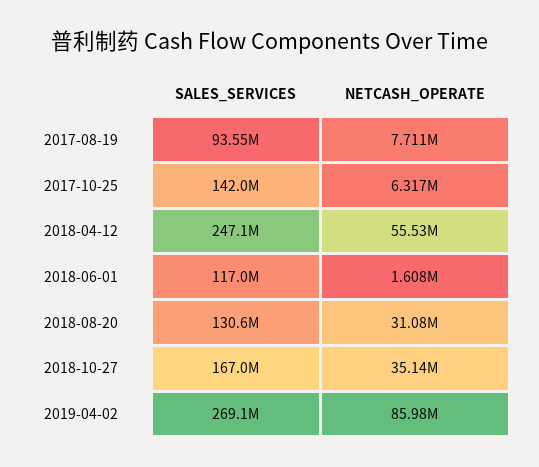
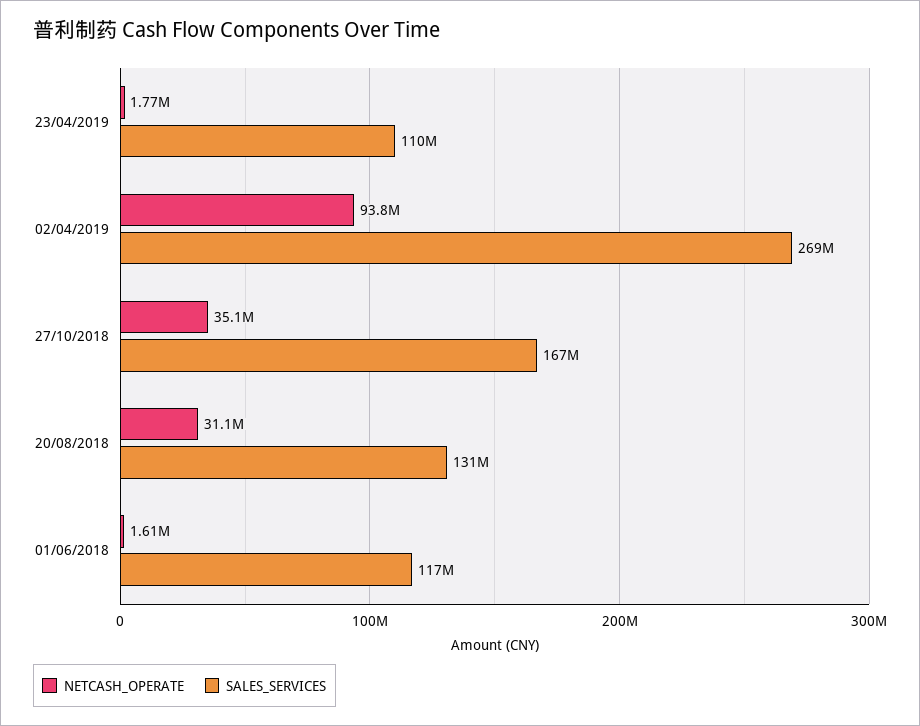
SALES_SERVICES, 2017-08-19: 93550000 -> none
NETCASH_OPERATE, 2017-08-19: 7711000 -> none
SALES_SERVICES, 2017-10-25: 142000000 -> none
NETCASH_OPERATE, 2017-10-25: 6317000 -> none
SALES_SERVICES, 2018-04-12: 247100000 -> none
NETCASH_OPERATE, 2018-04-12: 55530000 -> none
NETCASH_OPERATE, 2019-04-02: 85980000 -> 93800000
NETCASH_OPERATE, 23/04/2019: none -> 1770000
SALES_SERVICES, 23/04/2019: none -> 110000000

